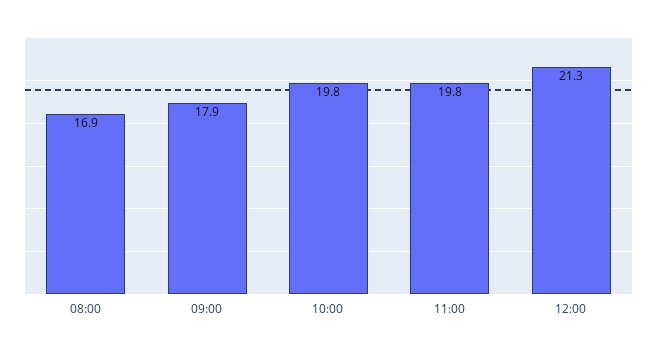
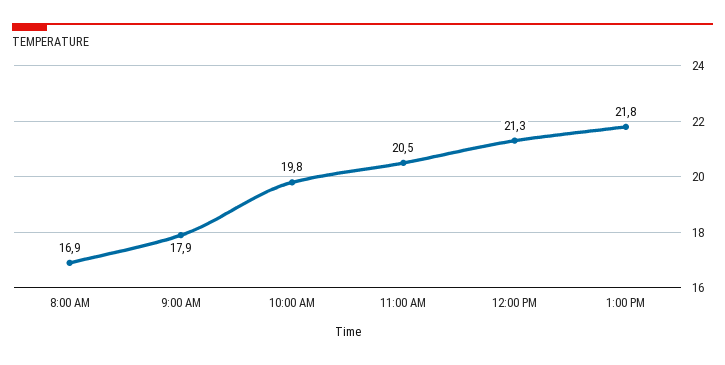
11:00: 19.8 -> 20.5
1:00 PM: none -> 21.8

